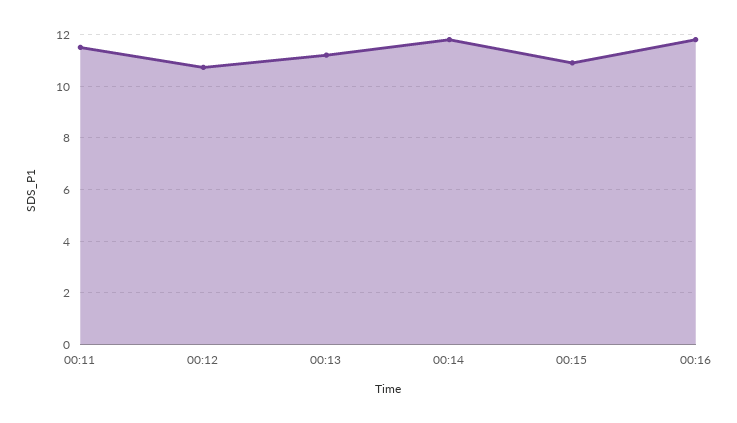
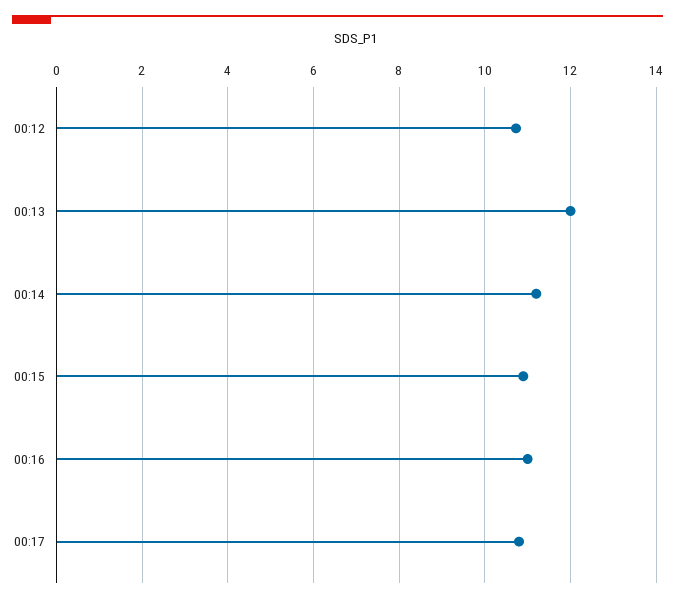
00:11: 11.5 -> none
00:13: 11.25 -> 12
00:14: 11.75 -> 11.2
00:16: 11.75 -> 11
00:17: none -> 10.8

